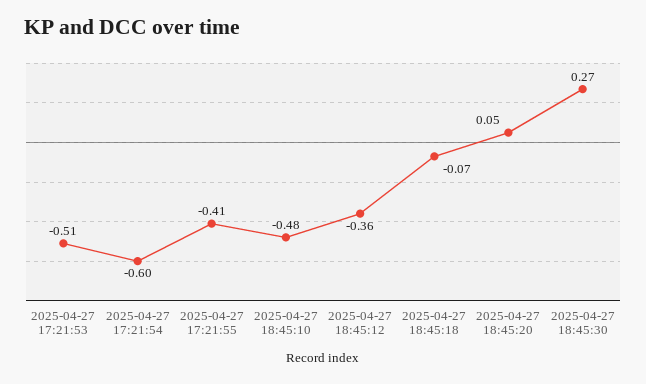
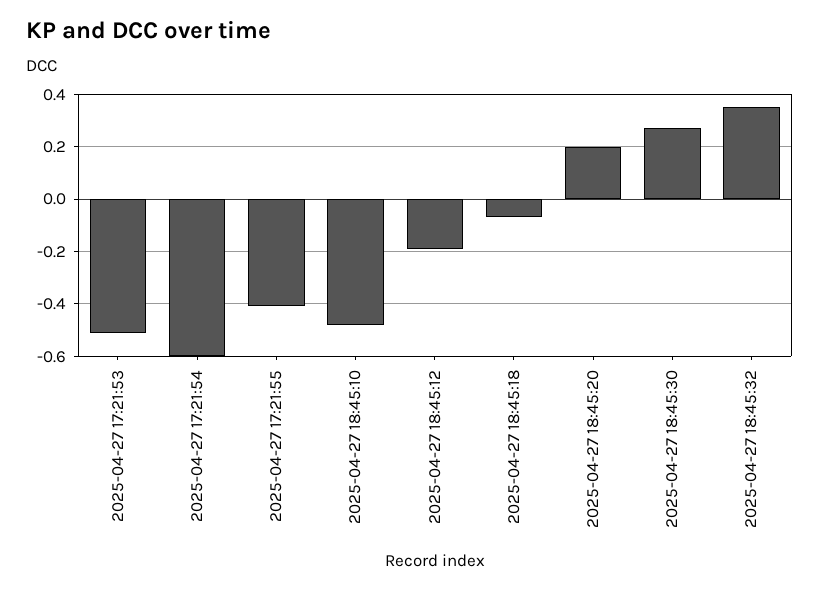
2025-04-27 18:45:12: -0.36 -> -0.2
2025-04-27 18:45:20: 0.05 -> 0.2
2025-04-27 18:45:32: none -> 0.35

